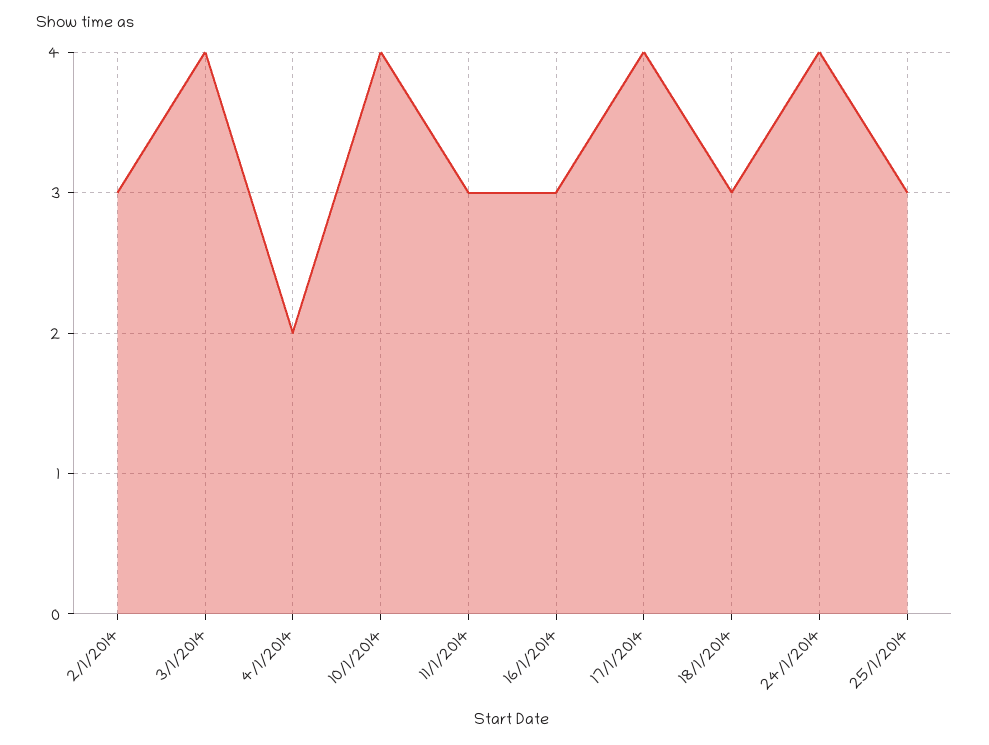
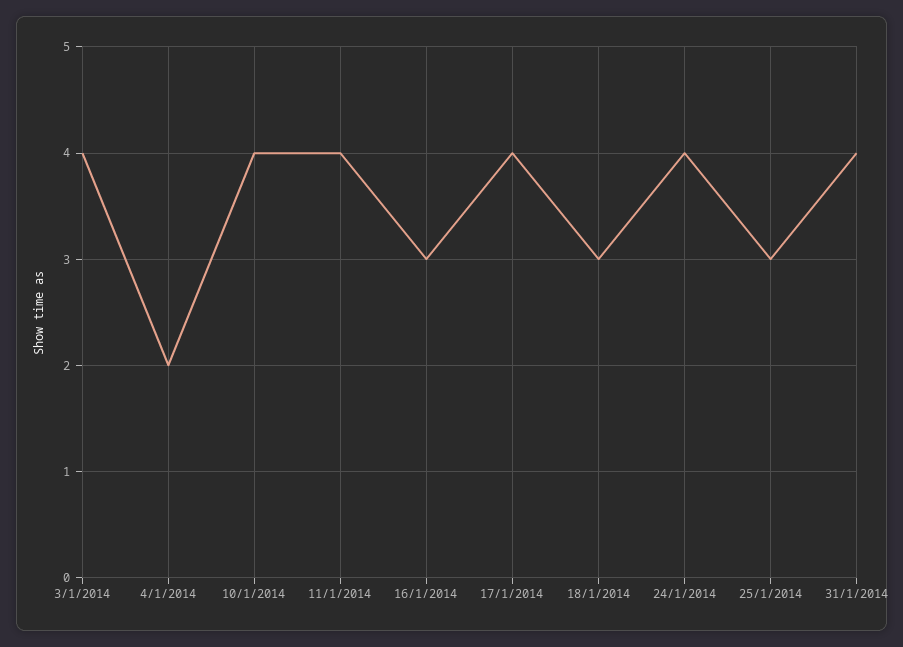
2/1/2014: 3 -> none
11/1/2014: 3 -> 4
31/1/2014: none -> 4

